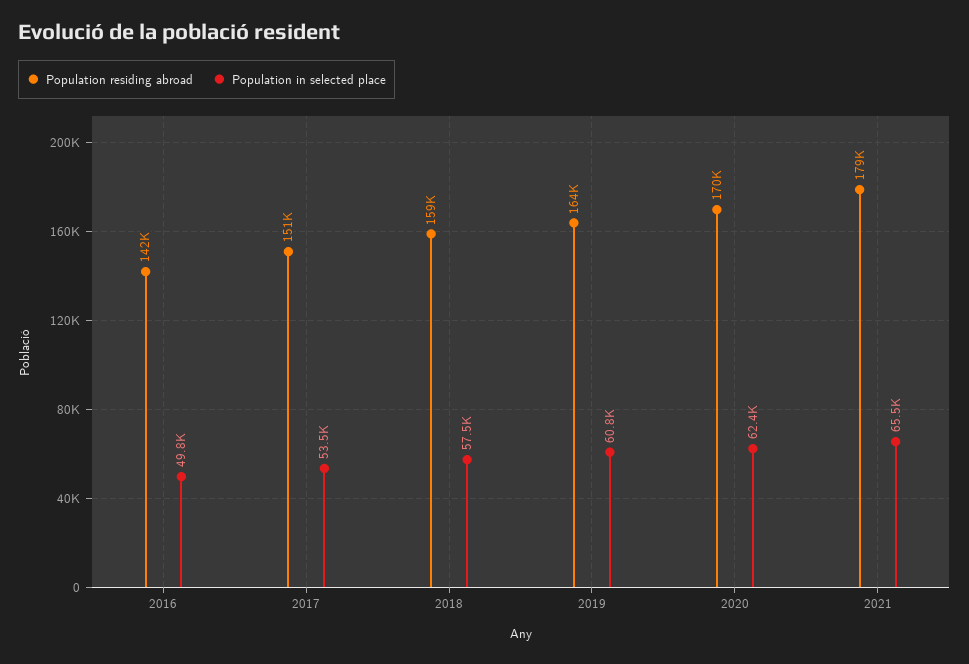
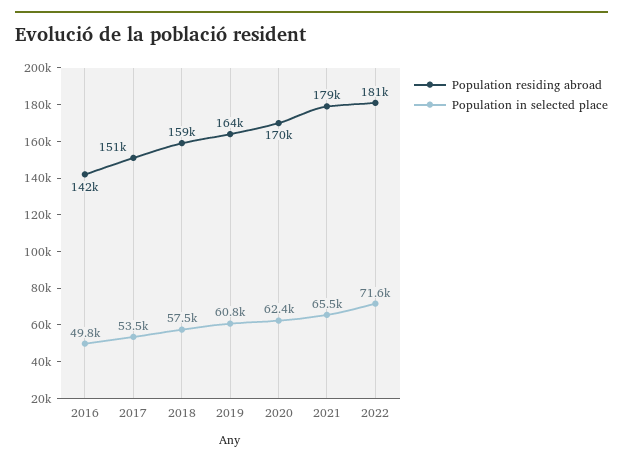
Population residing abroad, 2022: none -> 181000
Population in selected place, 2022: none -> 71600

